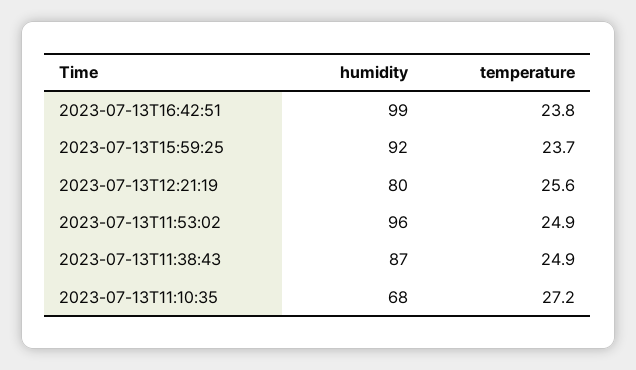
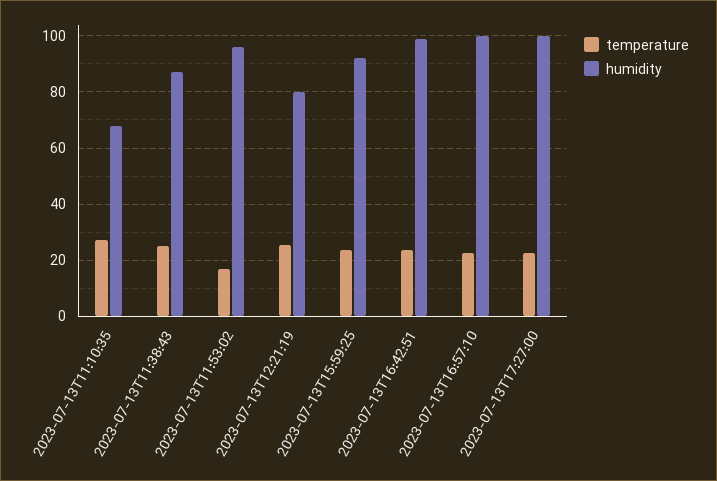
temperature, 2023-07-13T11:53:02: 24.9 -> 17.5
temperature, 2023-07-13T16:57:10: none -> 22.5
humidity, 2023-07-13T16:57:10: none -> 100
temperature, 2023-07-13T17:27:00: none -> 22.5
humidity, 2023-07-13T17:27:00: none -> 100

